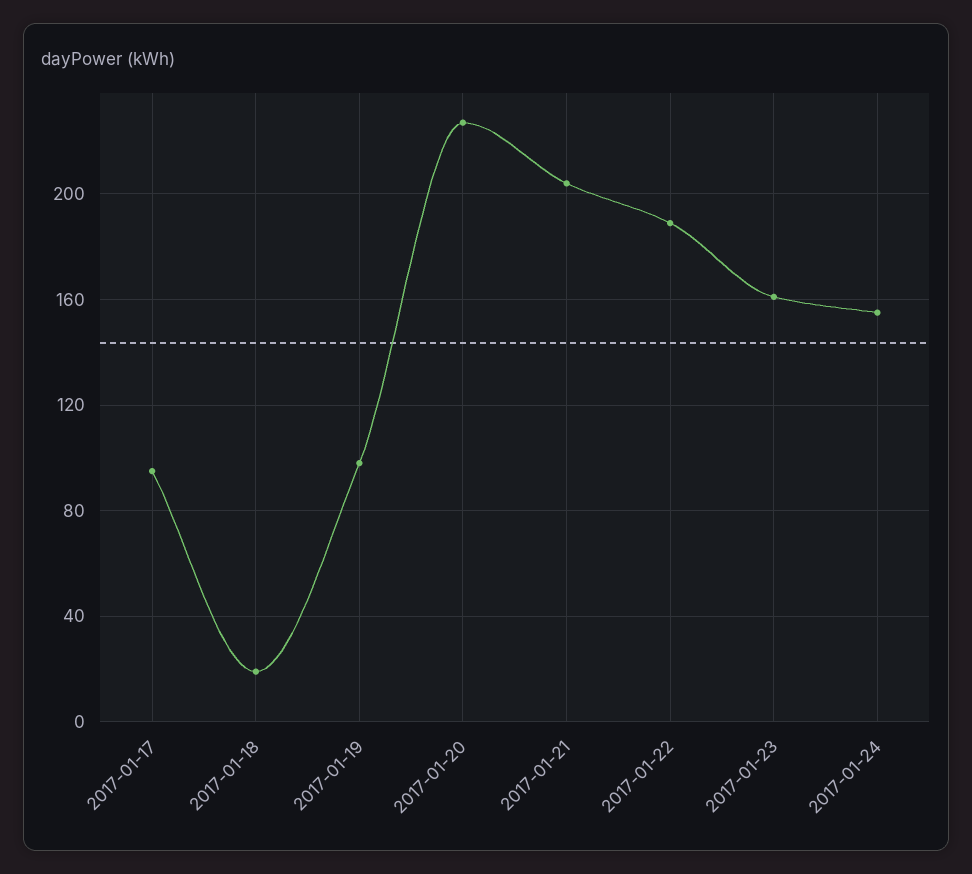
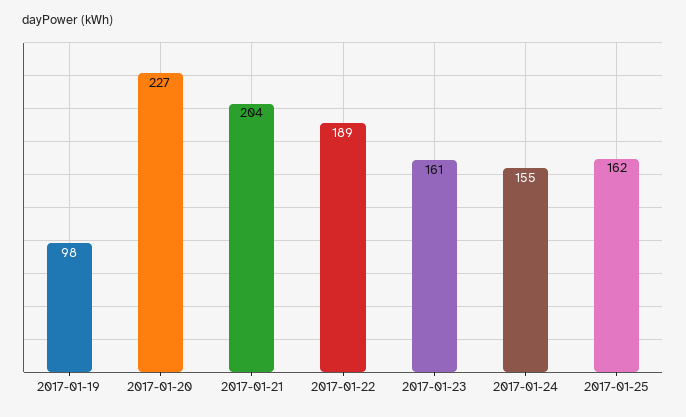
2017-01-17: 95 -> none
2017-01-18: 20 -> none
2017-01-25: none -> 162

